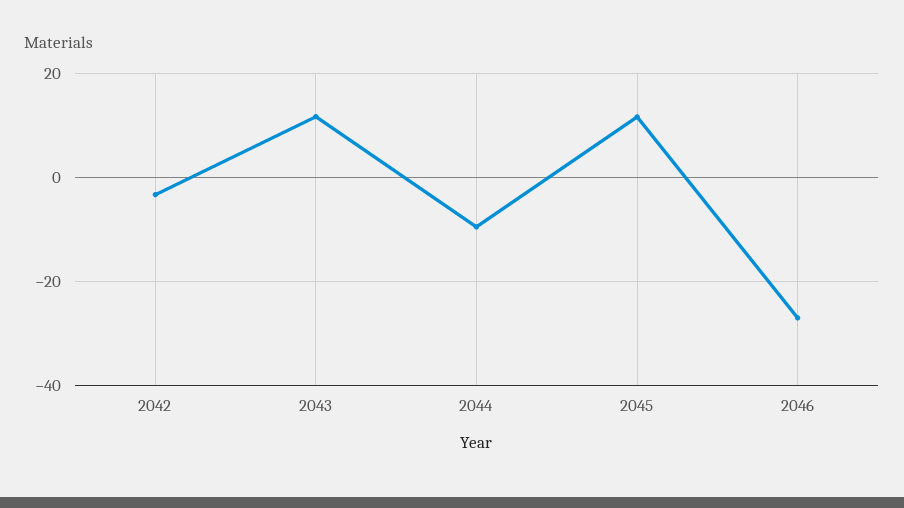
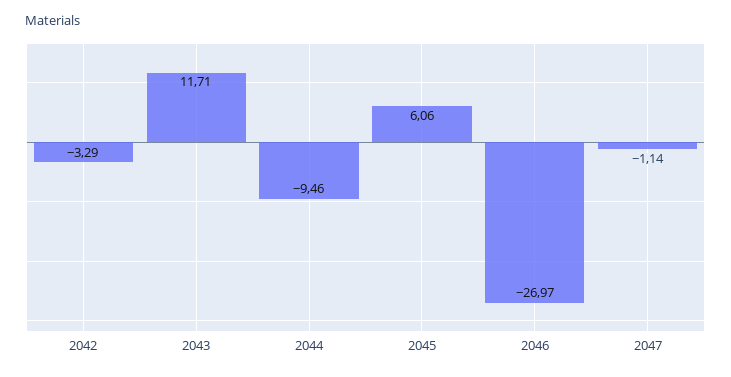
2045: 12 -> 6.06
2047: none -> -1.14

